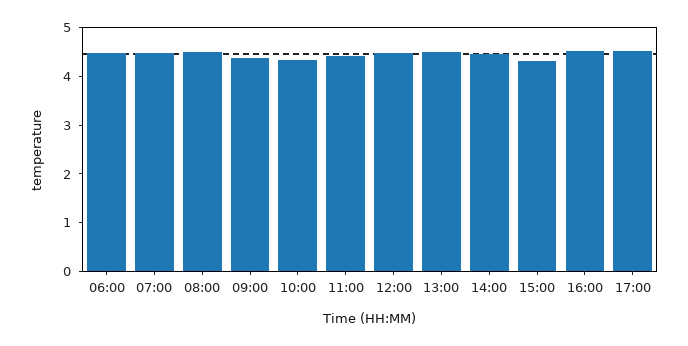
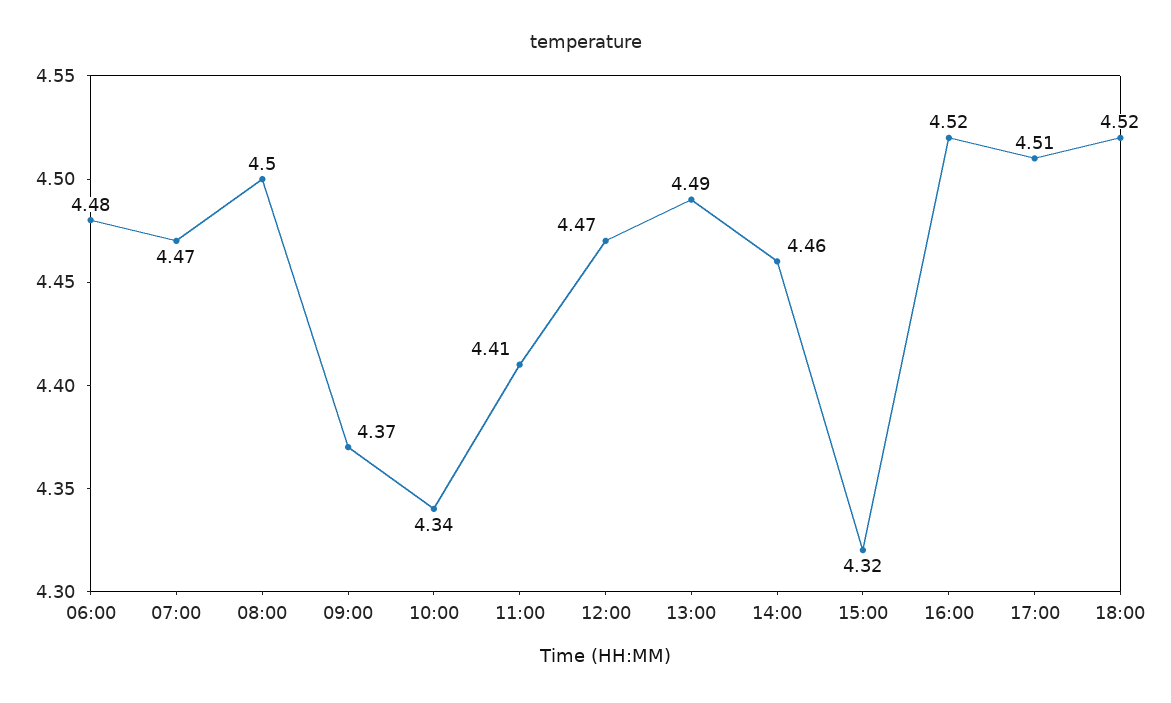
18:00: none -> 4.52

